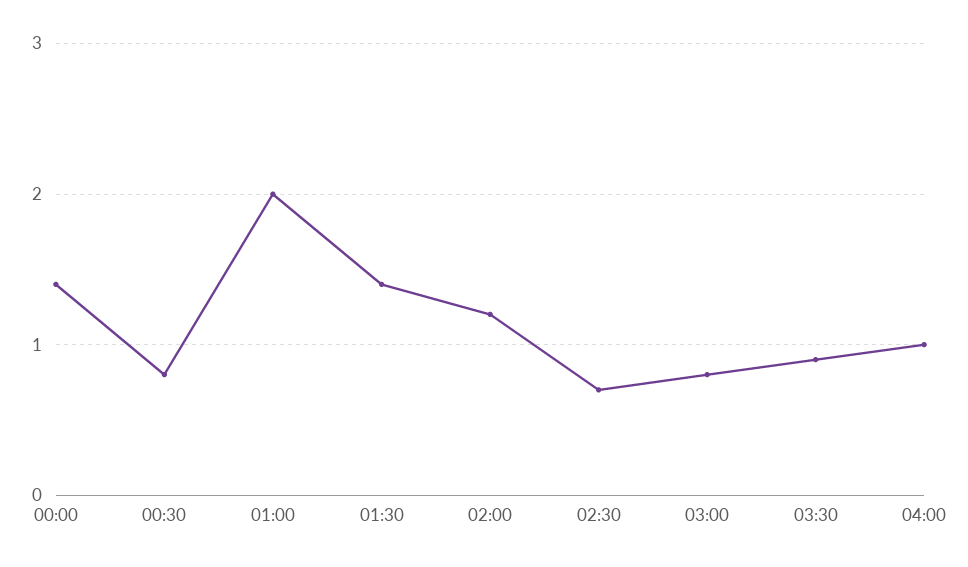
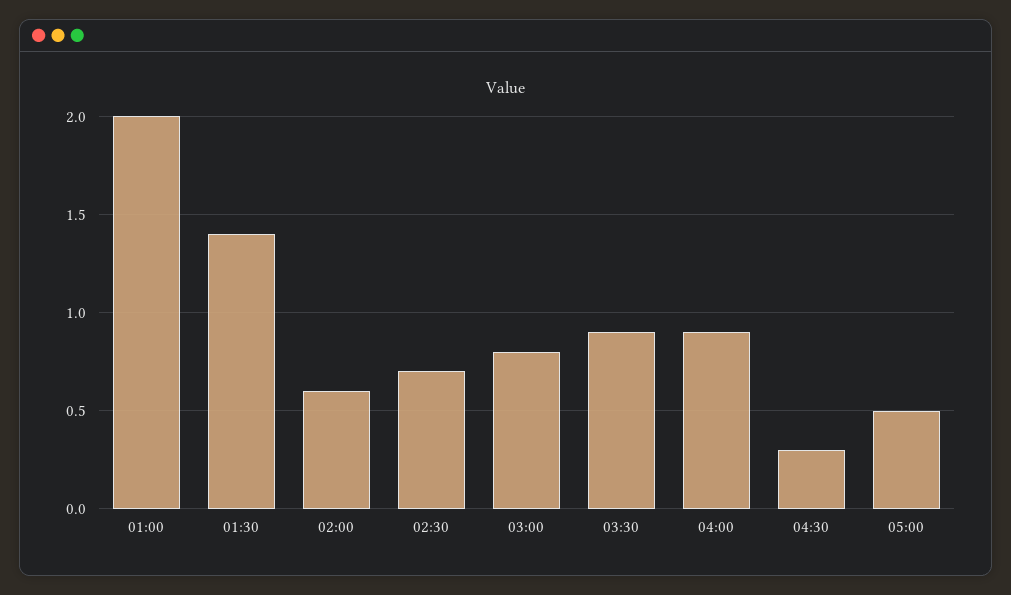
00:00: 1.4 -> none
00:30: 0.8 -> none
02:00: 1.2 -> 0.6
04:00: 1 -> 0.9
04:30: none -> 0.3
05:00: none -> 0.5

